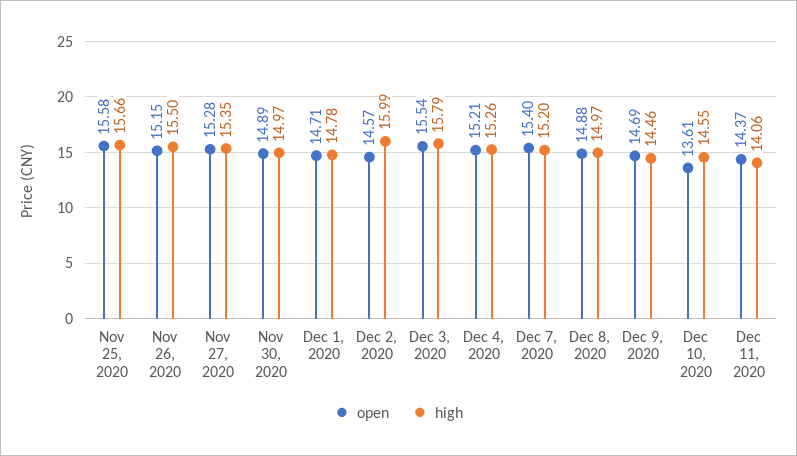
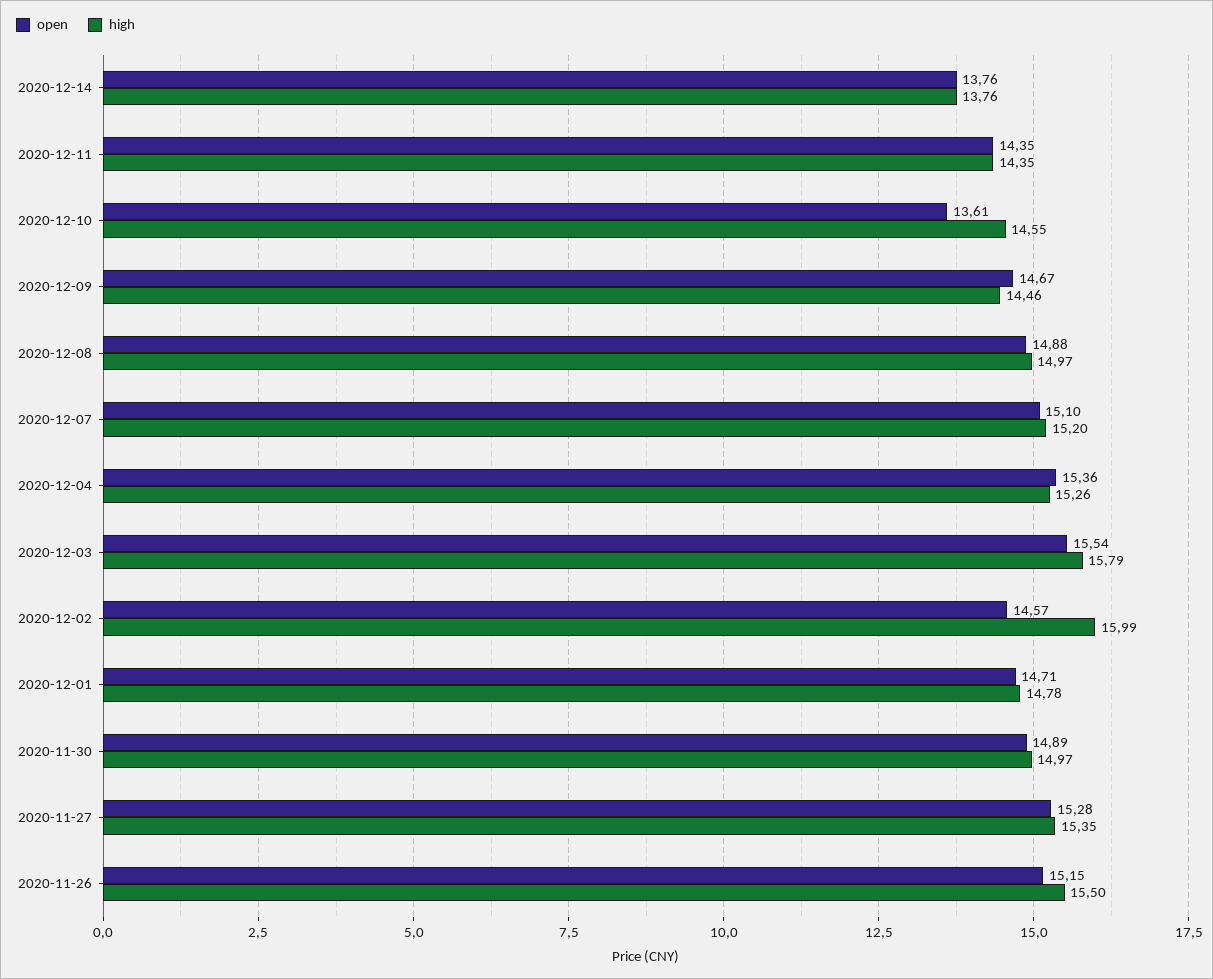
open, Nov 25, 2020: 15.58 -> none
high, Nov 25, 2020: 15.66 -> none
open, Dec 4, 2020: 15.21 -> 15.36
open, Dec 7, 2020: 15.4 -> 15.1
open, Dec 9, 2020: 14.69 -> 14.67
open, Dec 11, 2020: 14.37 -> 14.35
high, Dec 11, 2020: 14.06 -> 14.35
open, 2020-12-14: none -> 13.76
high, 2020-12-14: none -> 13.76

